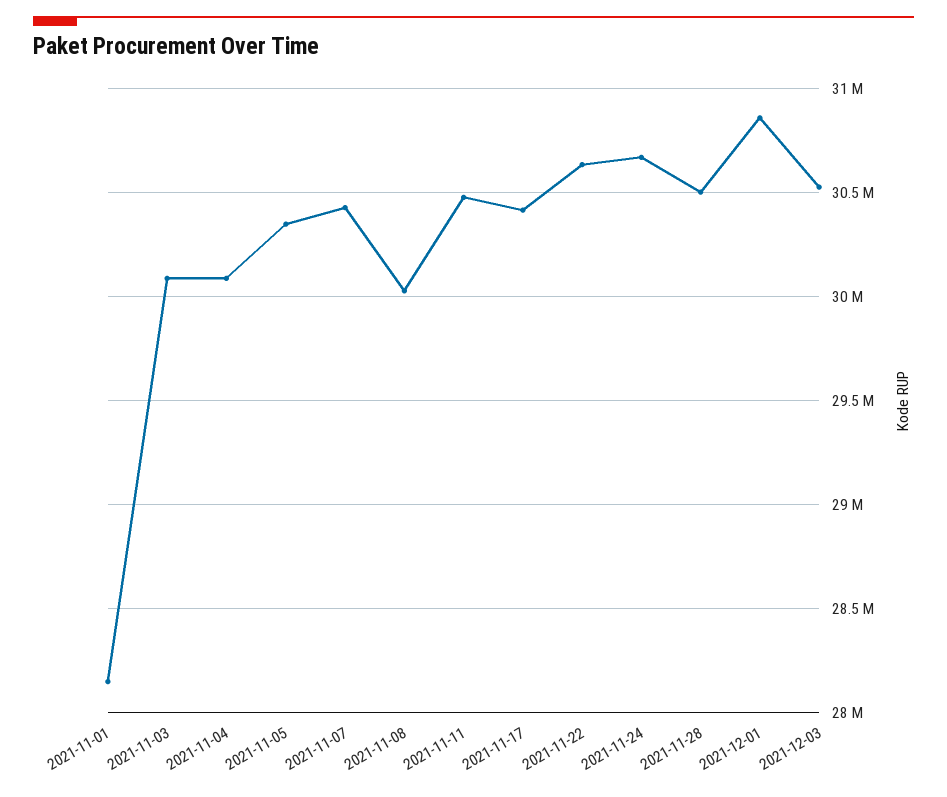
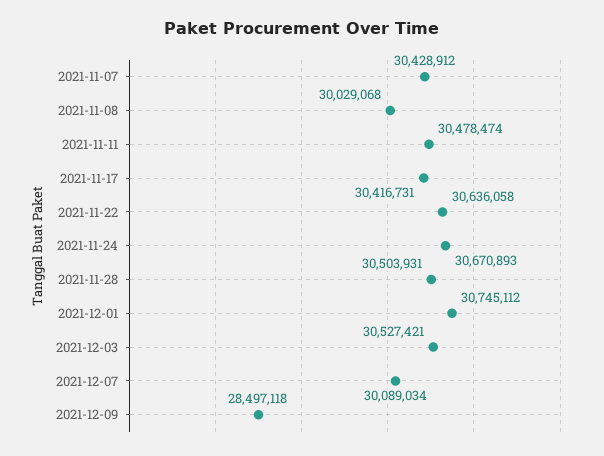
2021-11-01: 28150000 -> none
2021-11-03: 30100000 -> none
2021-11-04: 30100000 -> none
2021-11-05: 30350000 -> none
2021-12-01: 30850000 -> 30745112
2021-12-07: none -> 30089034
2021-12-09: none -> 28497118

